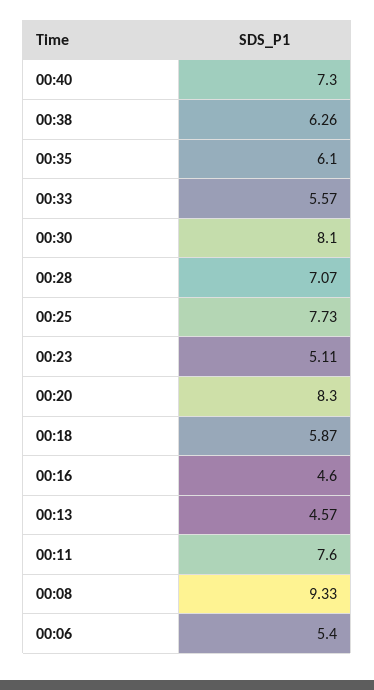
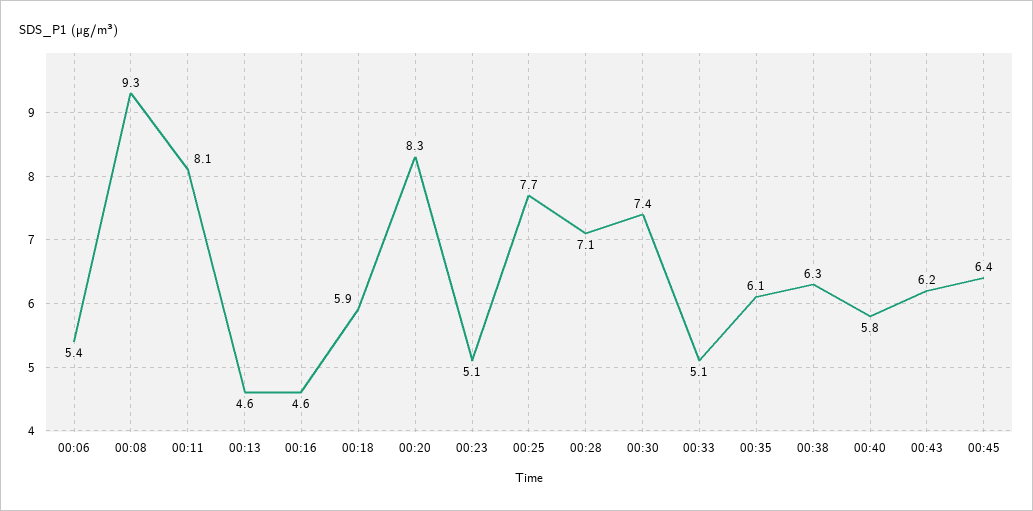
00:40: 7.3 -> 5.8
00:33: 5.57 -> 5.1
00:30: 8.1 -> 7.4
00:11: 7.6 -> 8.1
00:43: none -> 6.2
00:45: none -> 6.4

